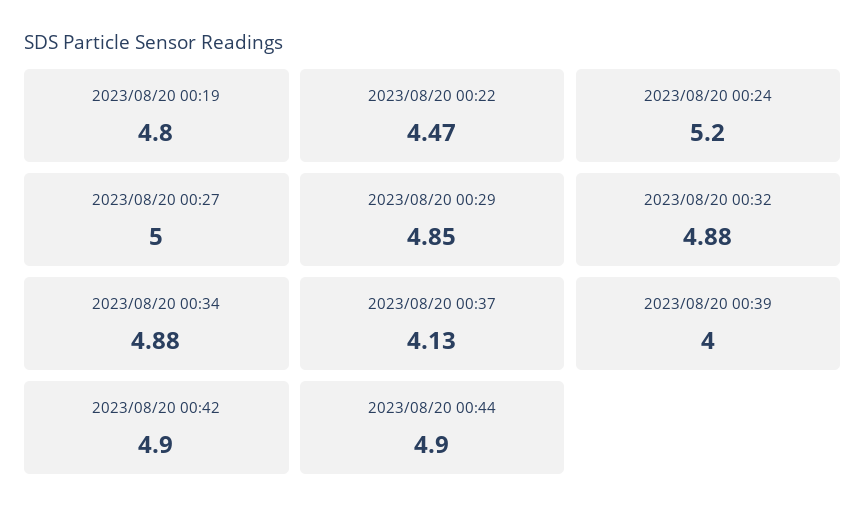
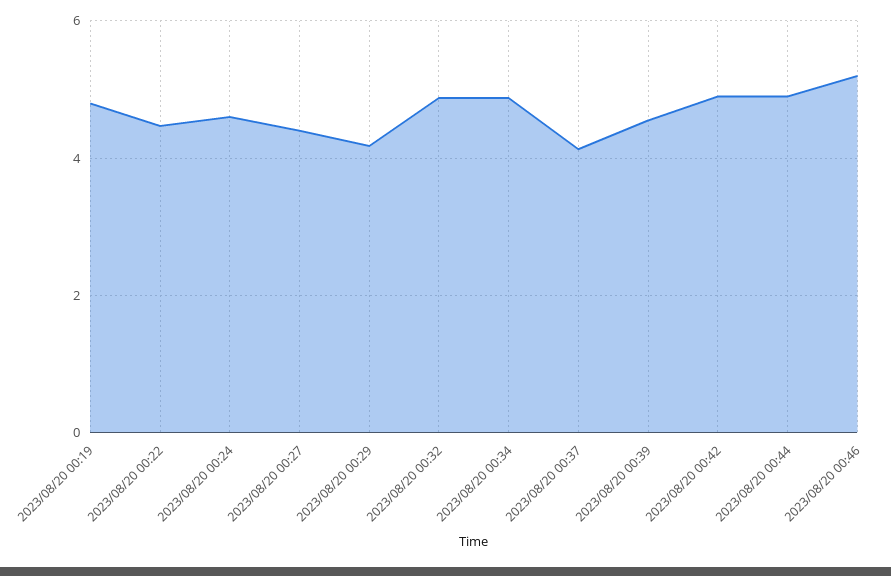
2023/08/20 00:24: 5.2 -> 4.6
2023/08/20 00:27: 5 -> 4.4
2023/08/20 00:29: 4.85 -> 4.2
2023/08/20 00:39: 4 -> 4.6
2023/08/20 00:46: none -> 5.2

